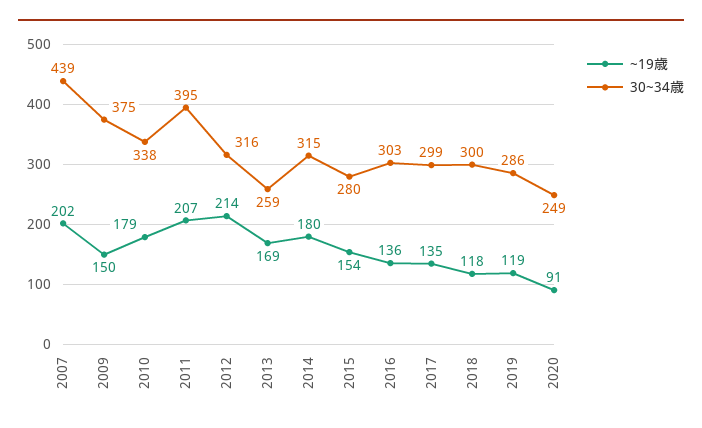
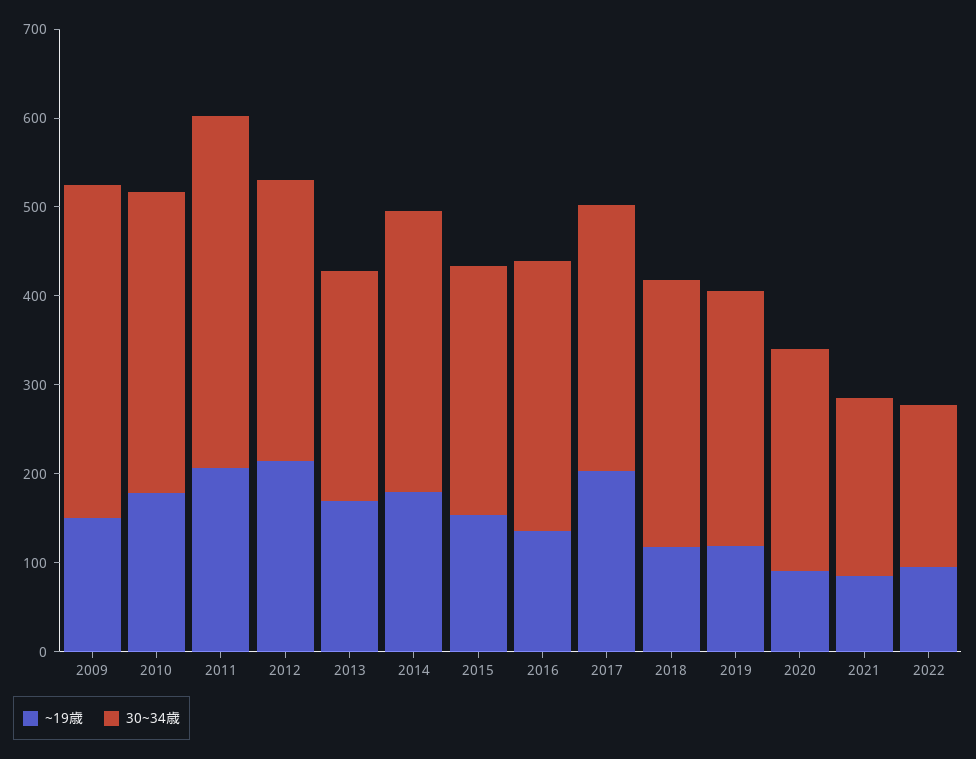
~19歳, 2007: 202 -> none
30~34歳, 2007: 439 -> none
~19歳, 2017: 135 -> 200
~19歳, 2021: none -> 80
30~34歳, 2021: none -> 200
~19歳, 2022: none -> 100
30~34歳, 2022: none -> 180

